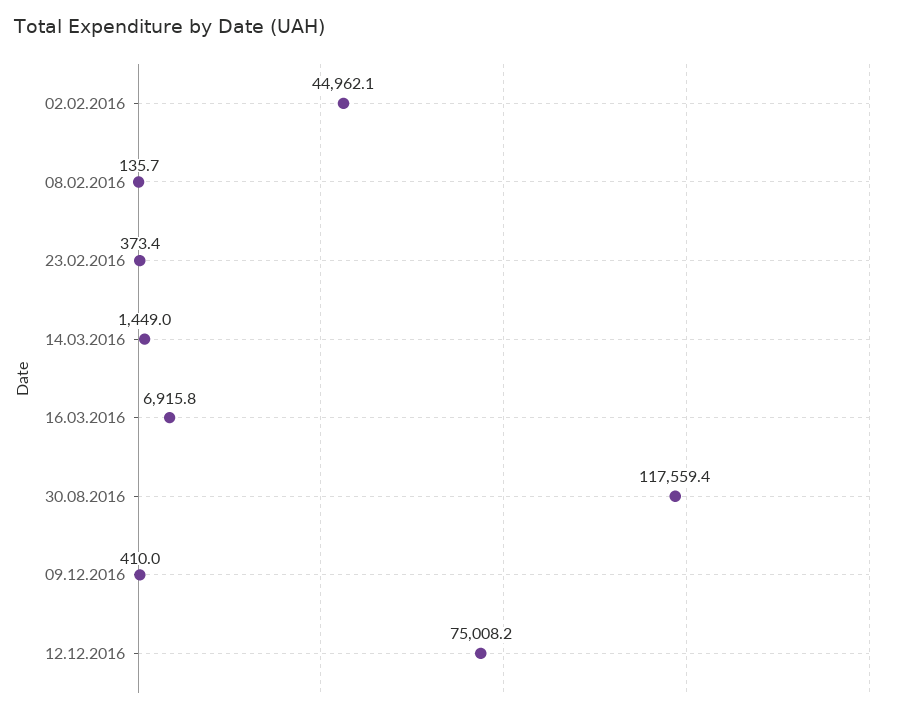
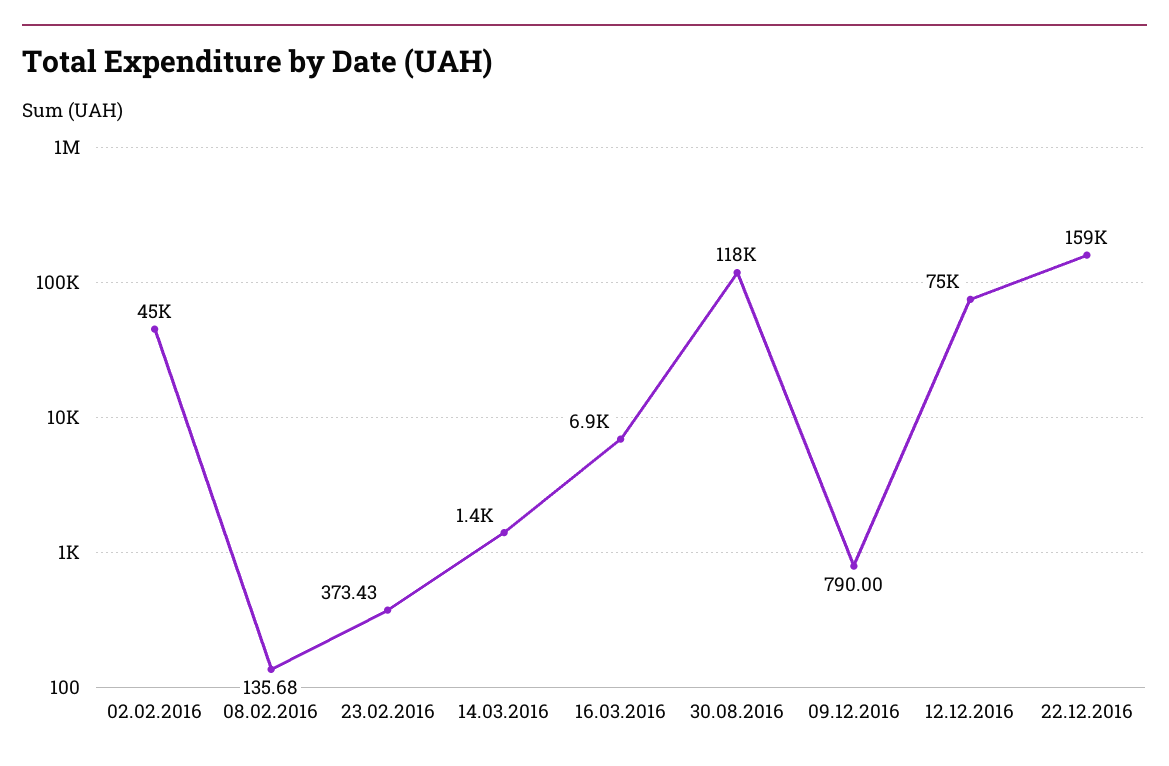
09.12.2016: 410 -> 790
22.12.2016: none -> 159000

